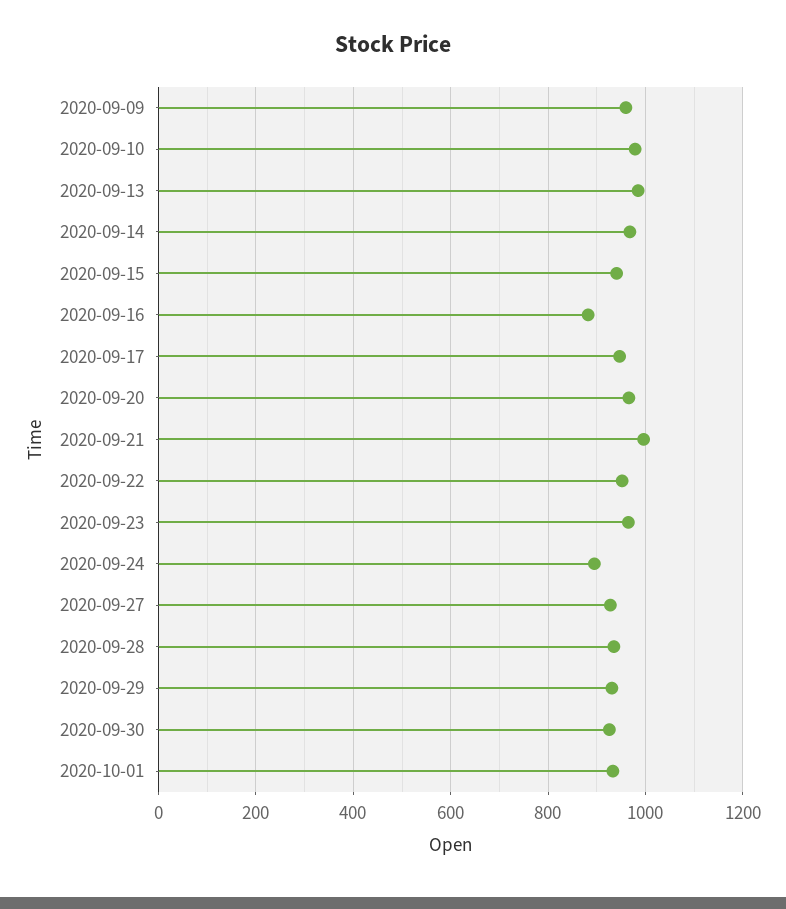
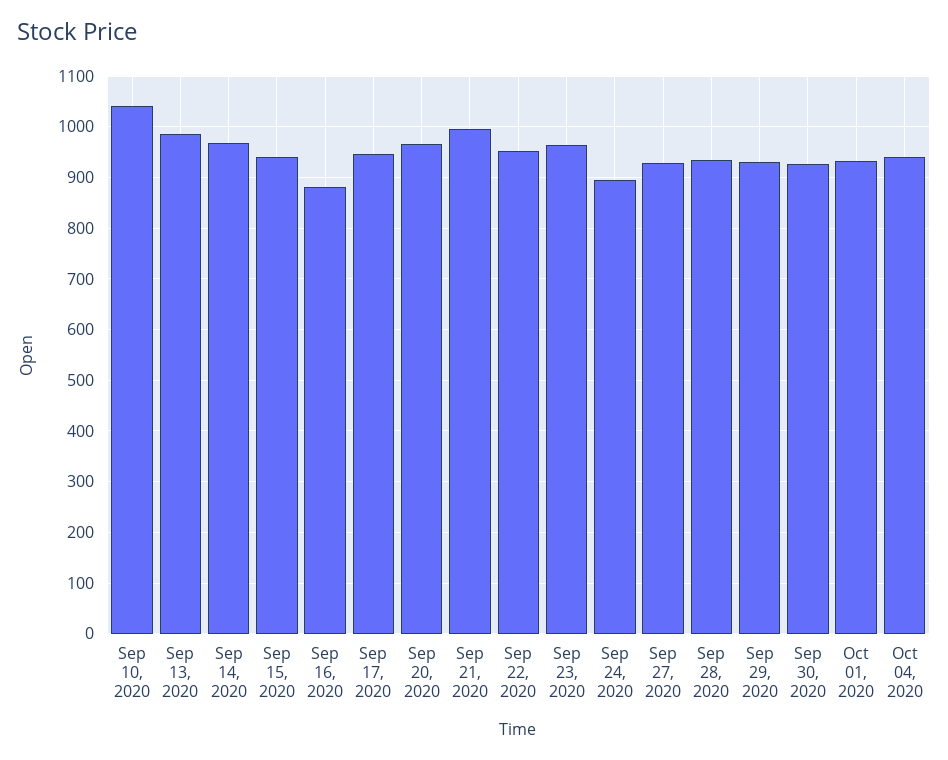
2020-09-09: 960 -> none
2020-09-10: 980 -> 1040
Oct 04, 2020: none -> 940

